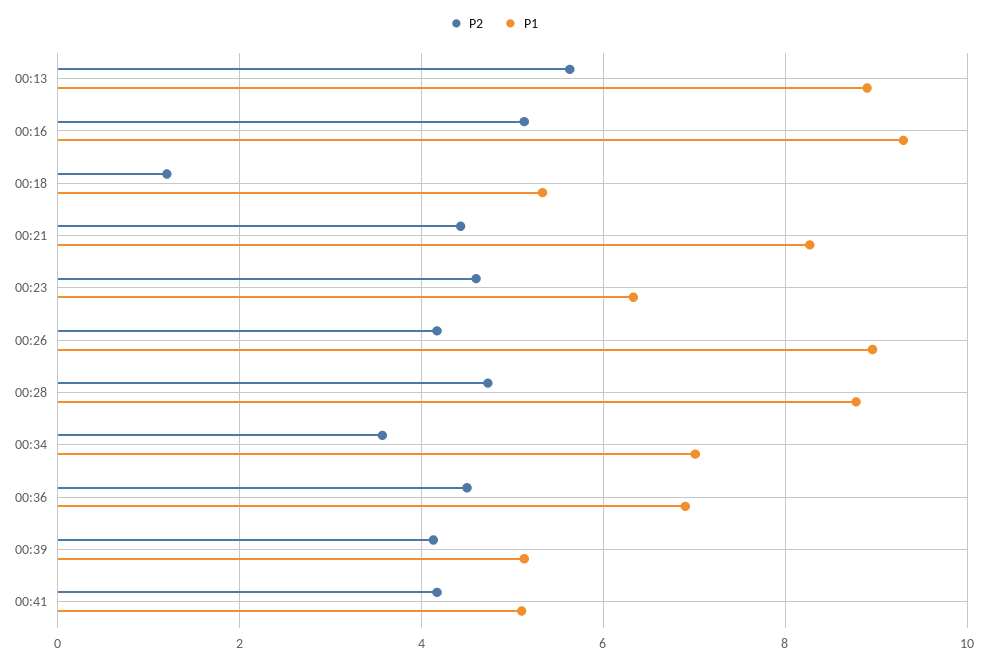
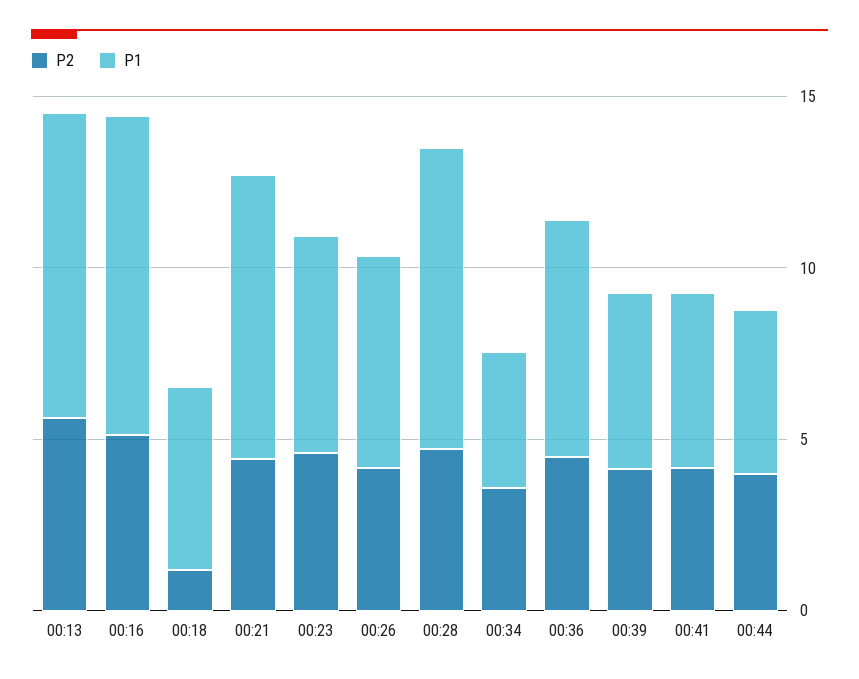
P1, 00:26: 9 -> 6
P1, 00:34: 7 -> 4
P2, 00:44: none -> 4
P1, 00:44: none -> 5

